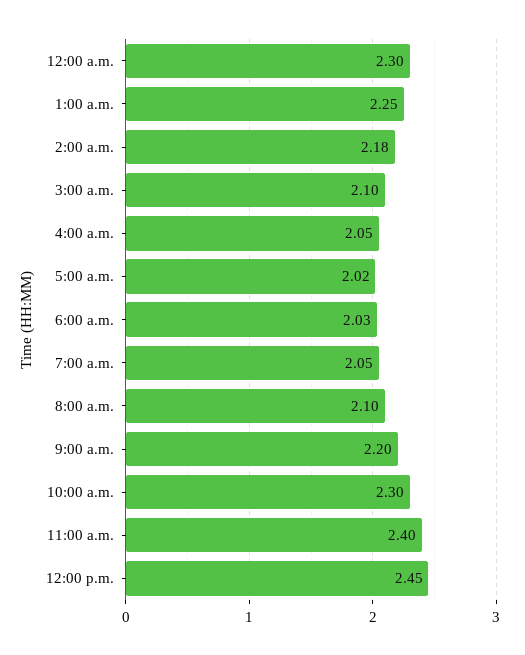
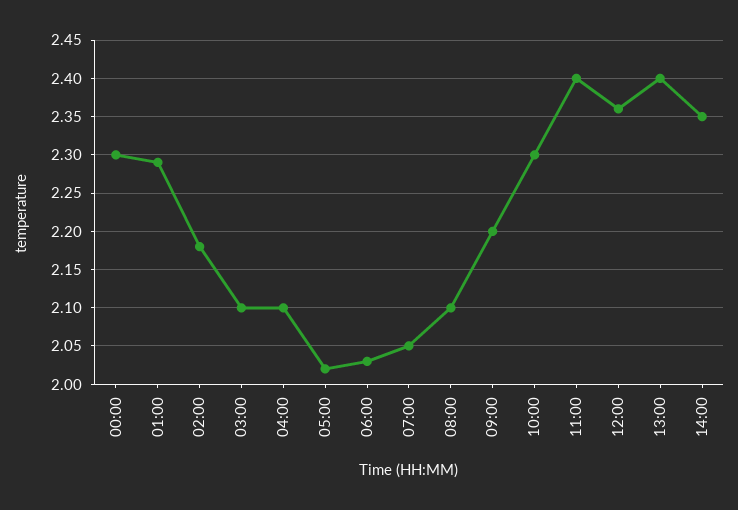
1:00 a.m.: 2.25 -> 2.29
4:00 a.m.: 2.05 -> 2.1
12:00 p.m.: 2.45 -> 2.36
13:00: none -> 2.4
14:00: none -> 2.35

